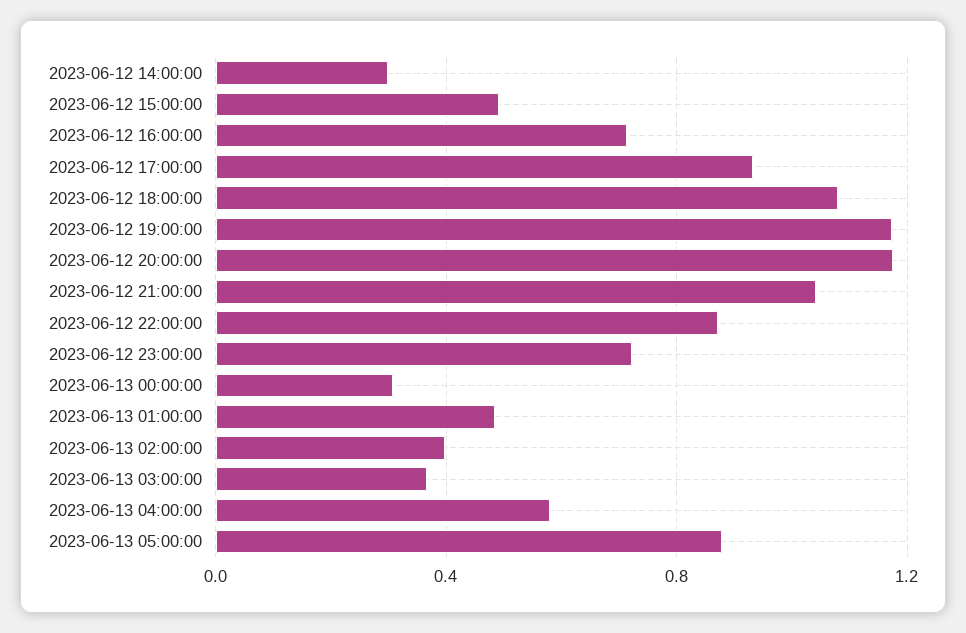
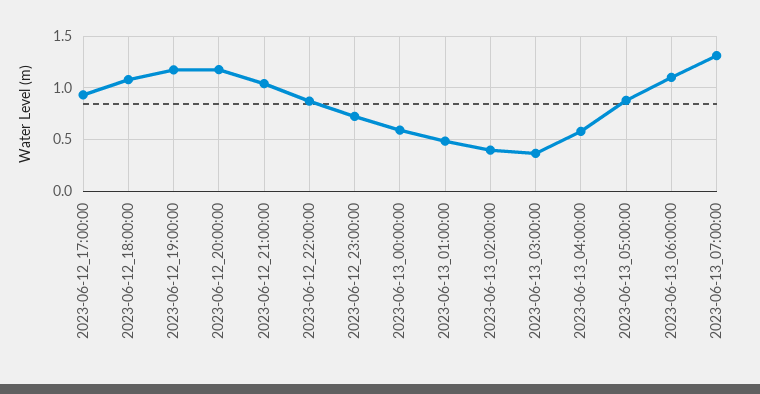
2023-06-12 14:00:00: 0.3 -> none
2023-06-12 15:00:00: 0.5 -> none
2023-06-12 16:00:00: 0.7 -> none
2023-06-13 00:00:00: 0.3 -> 0.6
2023-06-13_06:00:00: none -> 1.1
2023-06-13_07:00:00: none -> 1.3

